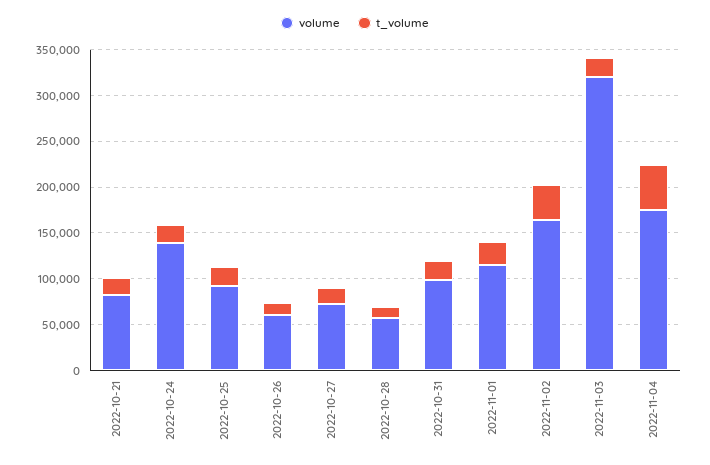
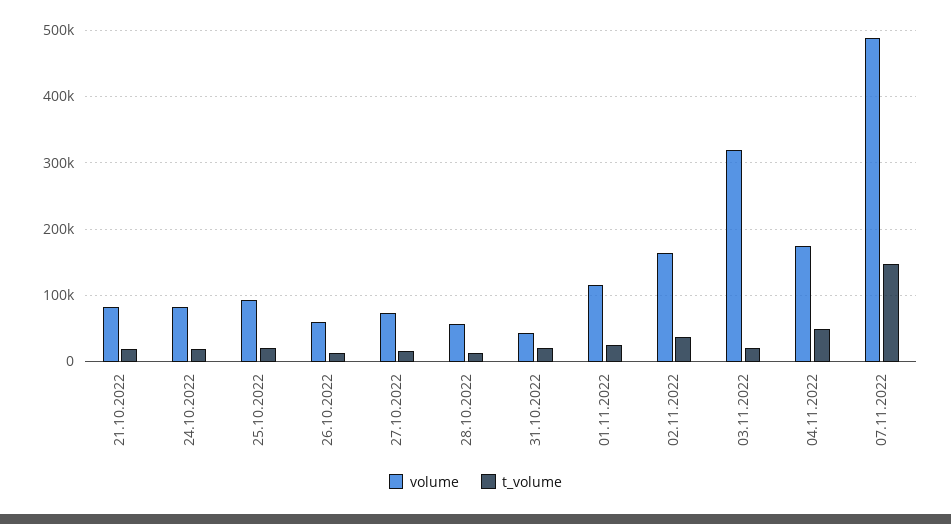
volume, 2022-10-24: 140000 -> 80000
volume, 2022-10-31: 100000 -> 40000
volume, 07.11.2022: none -> 490000
t_volume, 07.11.2022: none -> 150000

